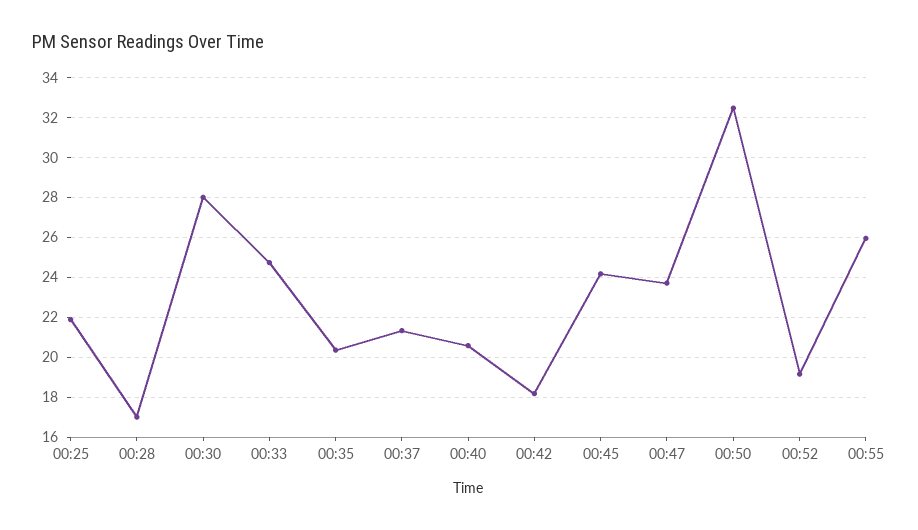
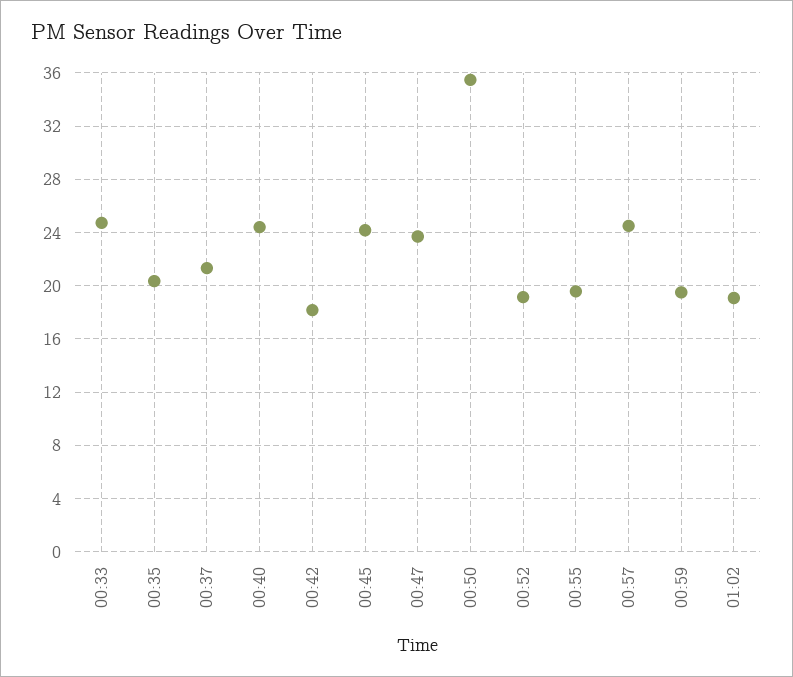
00:25: 22 -> none
00:28: 17 -> none
00:30: 28 -> none
00:40: 20.5 -> 24.5
00:50: 32.5 -> 35.5
00:55: 26 -> 19.5
00:57: none -> 24.5
00:59: none -> 19.5
01:02: none -> 19

